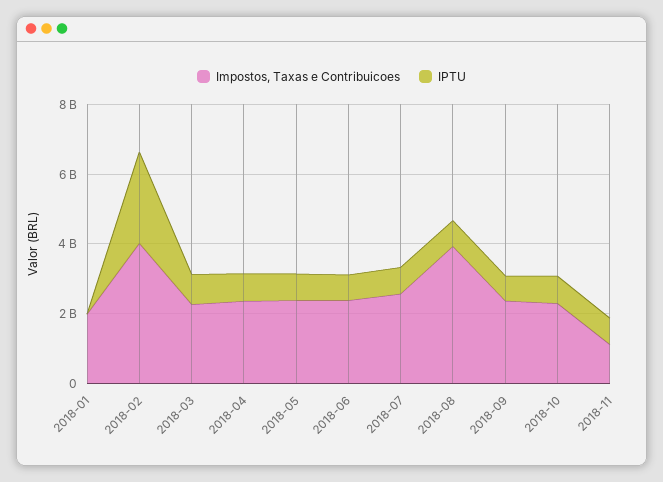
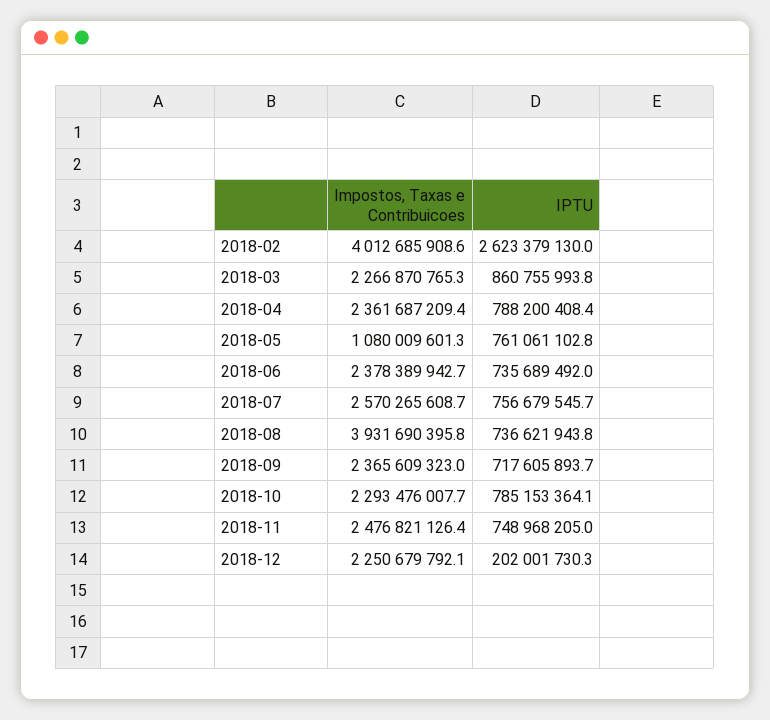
Impostos, Taxas e Contribuicoes, 2018-01: 2000000000 -> none
IPTU, 2018-01: 0 -> none
Impostos, Taxas e Contribuicoes, 2018-05: 2500000000 -> 1080009601.3
Impostos, Taxas e Contribuicoes, 2018-11: 1000000000 -> 2476821126.4
Impostos, Taxas e Contribuicoes, 2018-12: none -> 2250679792.1
IPTU, 2018-12: none -> 202001730.3

